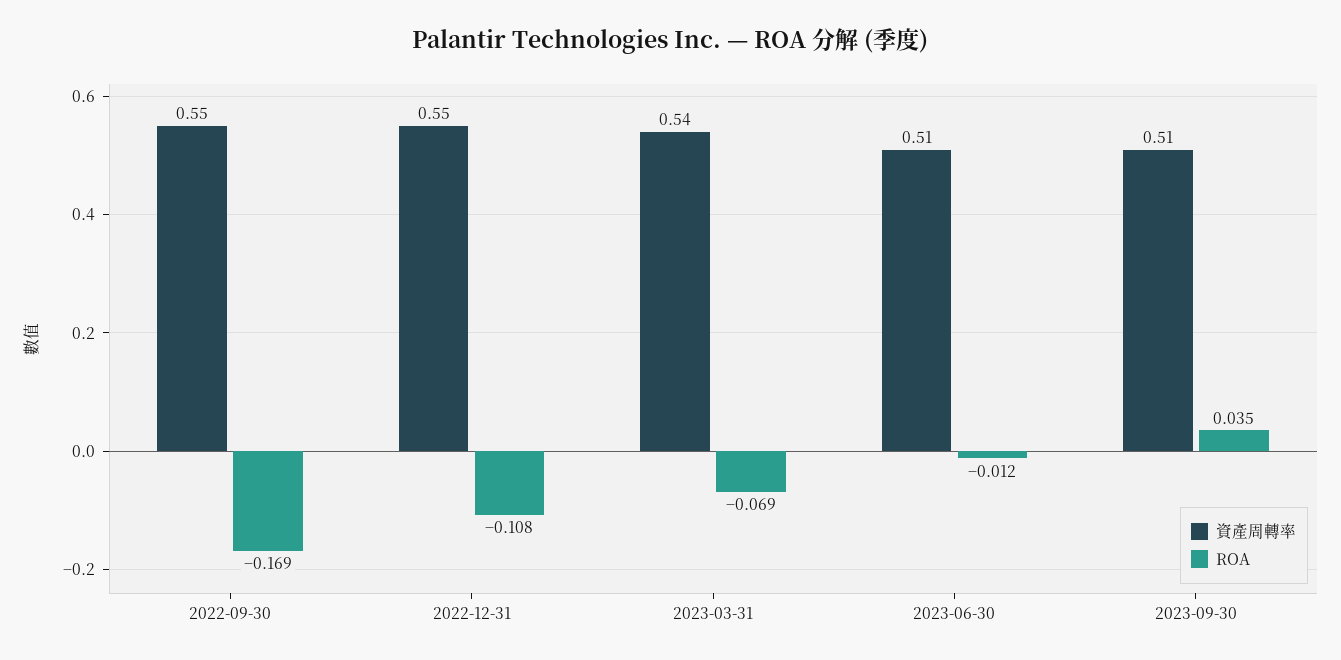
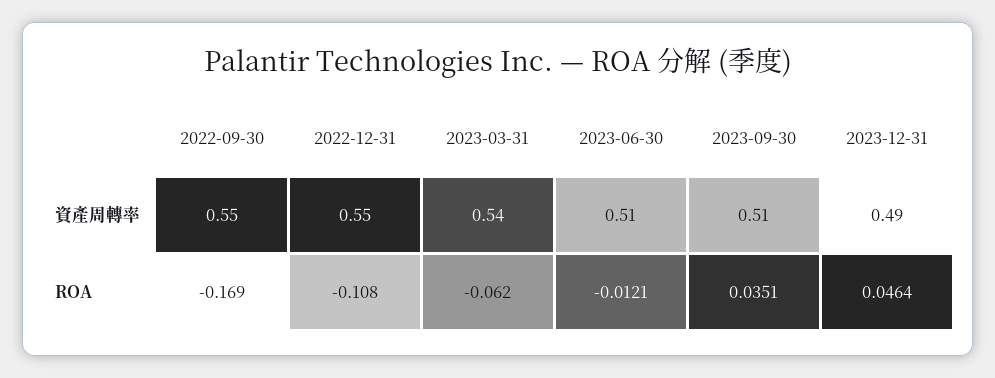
ROA, 2023-03-31: -0.069 -> -0.062
資產周轉率, 2023-12-31: none -> 0.49
ROA, 2023-12-31: none -> 0.0464

